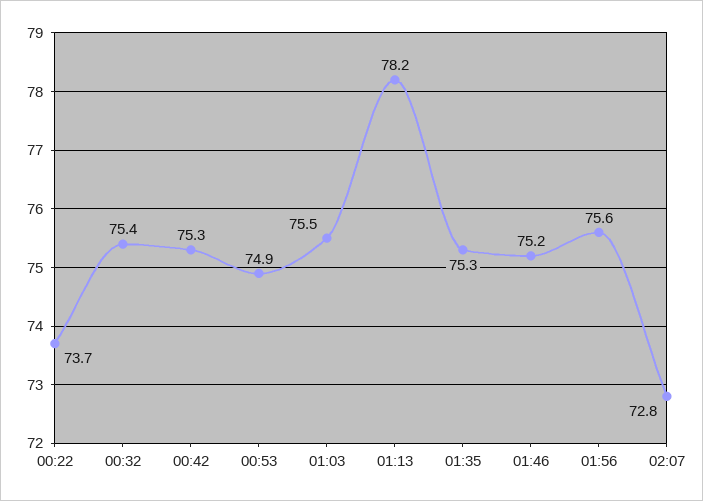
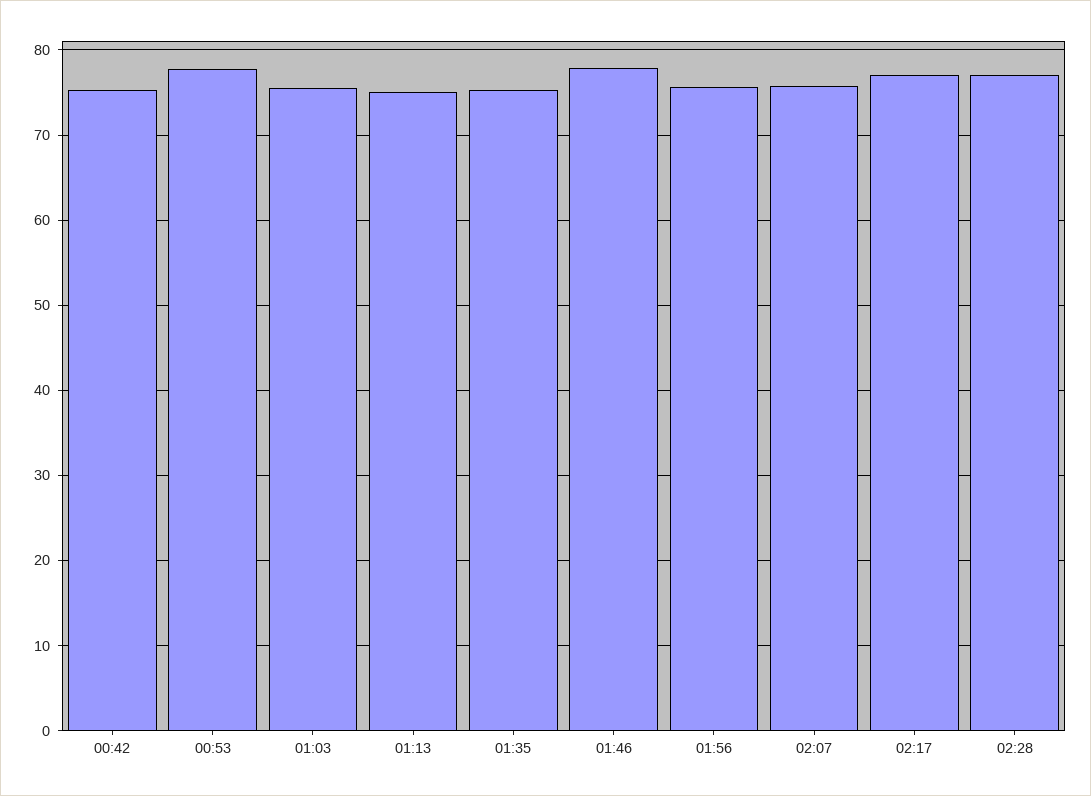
00:22: 73.7 -> none
00:32: 75.4 -> none
00:53: 74.9 -> 78
01:13: 78.2 -> 75
01:46: 75.2 -> 78
02:07: 72.8 -> 76
02:17: none -> 77
02:28: none -> 77

